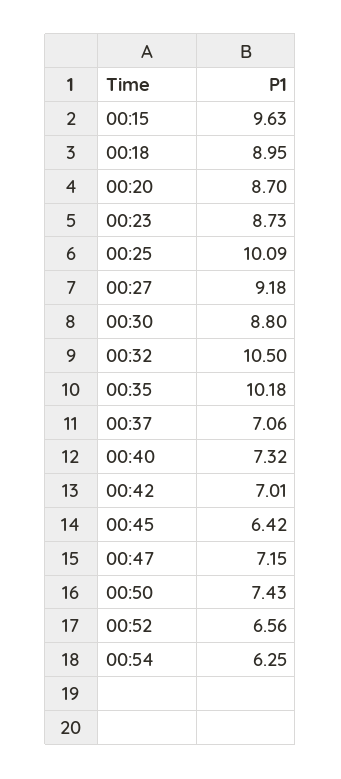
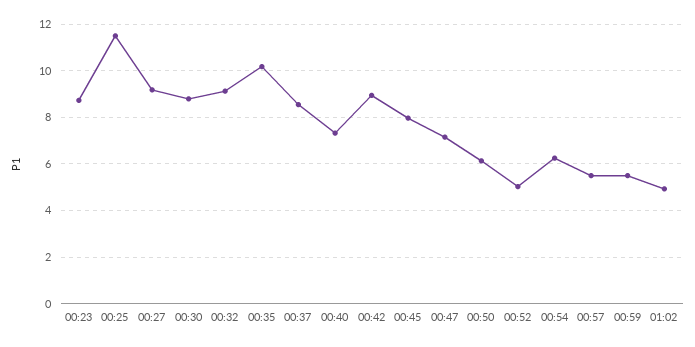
00:15: 9.63 -> none
00:18: 8.95 -> none
00:20: 8.7 -> none
00:25: 10.09 -> 11.5
00:32: 10.5 -> 9
00:37: 7.06 -> 8.5
00:42: 7.01 -> 9
00:45: 6.42 -> 8
00:50: 7.43 -> 6
00:52: 6.56 -> 5
00:57: none -> 5.5
00:59: none -> 5.5
01:02: none -> 5

